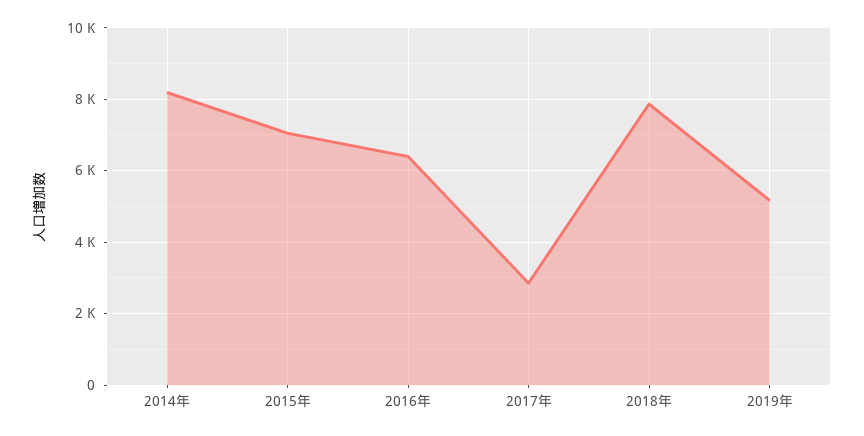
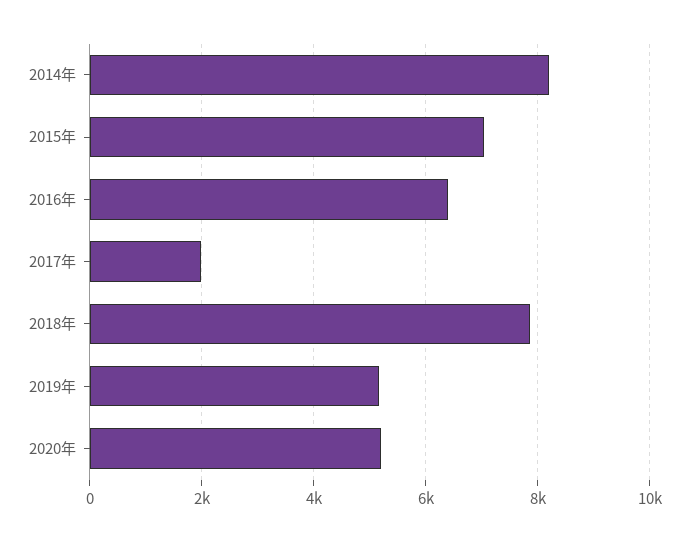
2017年: 2800 -> 2000
2020年: none -> 5200

